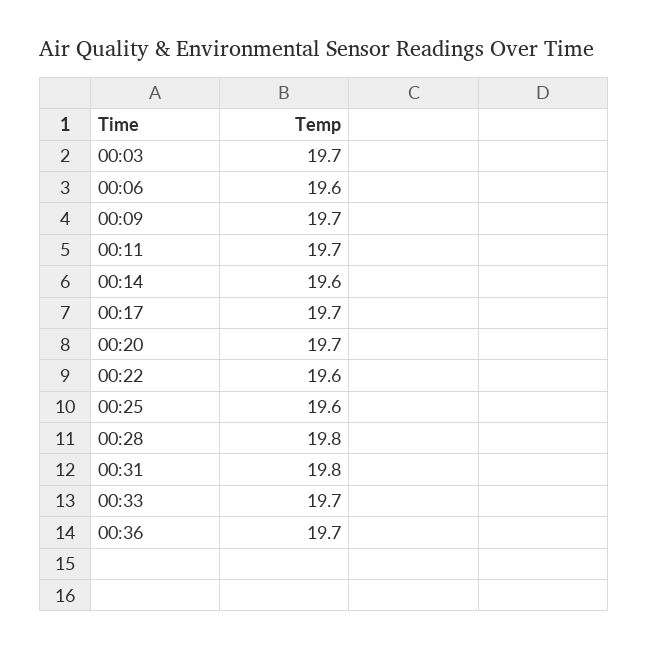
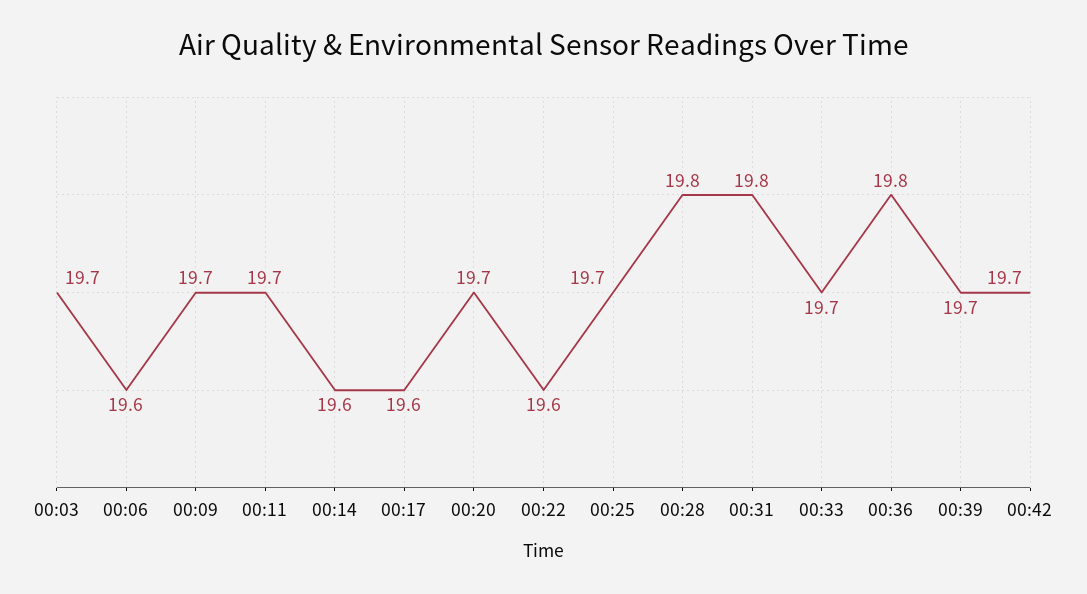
00:17: 19.7 -> 19.6
00:25: 19.6 -> 19.7
00:36: 19.7 -> 19.8
00:39: none -> 19.7
00:42: none -> 19.7

